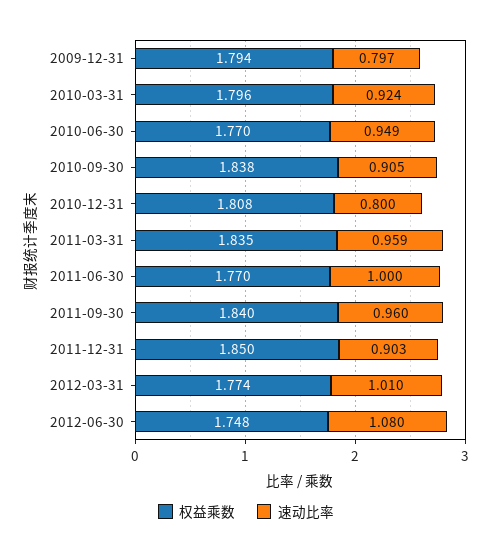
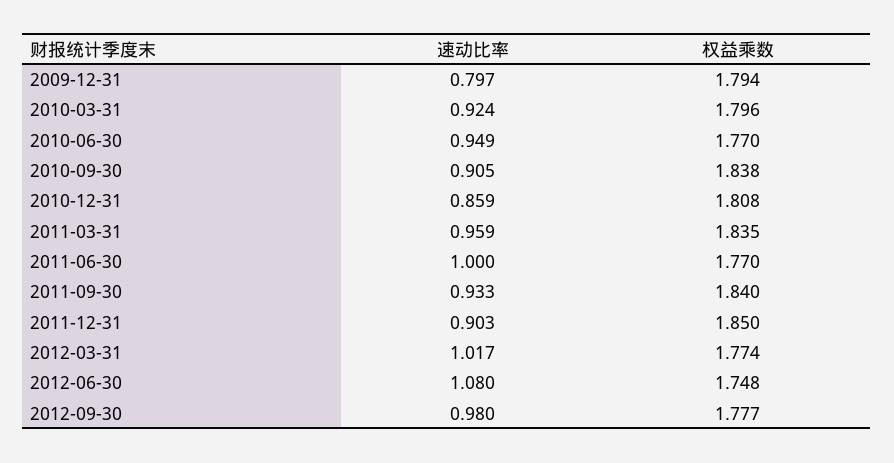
速动比率, 2010-12-31: 0.8 -> 0.859
速动比率, 2011-09-30: 0.96 -> 0.933
速动比率, 2012-03-31: 1.01 -> 1.017
速动比率, 2012-09-30: none -> 0.98
权益乘数, 2012-09-30: none -> 1.777

